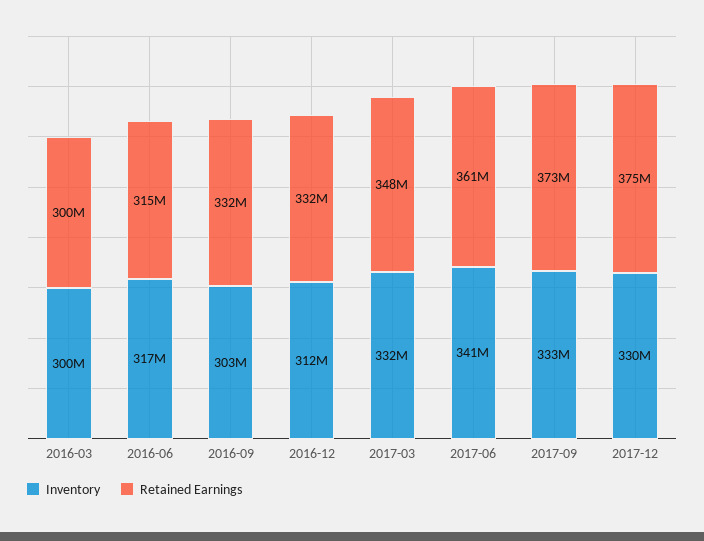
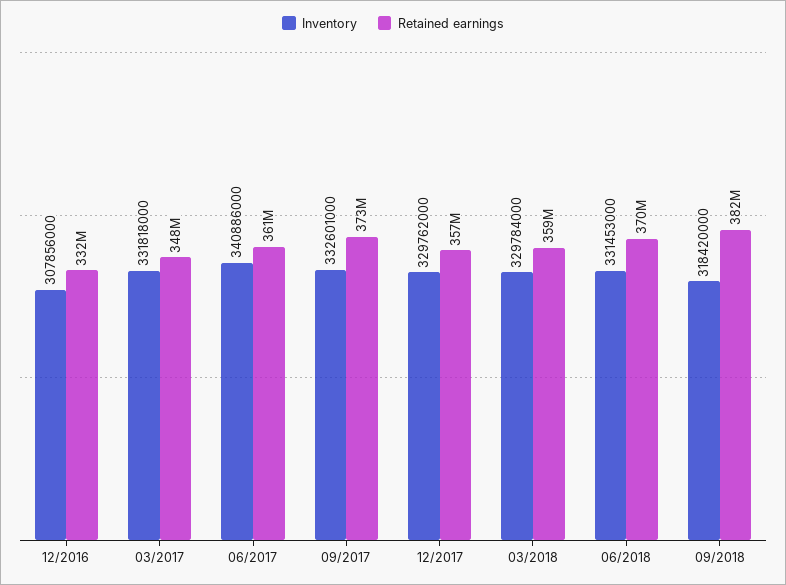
Inventory, 2016-03: 300000000 -> none
Retained Earnings, 2016-03: 300000000 -> none
Inventory, 2016-06: 317000000 -> none
Retained Earnings, 2016-06: 315000000 -> none
Inventory, 2016-09: 303000000 -> none
Retained Earnings, 2016-09: 332000000 -> none
Inventory, 2016-12: 312000000 -> 307856000
Retained Earnings, 2017-12: 375000000 -> 357000000
Inventory, 03/2018: none -> 329784000
Retained Earnings, 03/2018: none -> 359000000
Inventory, 06/2018: none -> 331453000
Retained Earnings, 06/2018: none -> 370000000
Inventory, 09/2018: none -> 318420000
Retained Earnings, 09/2018: none -> 382000000

